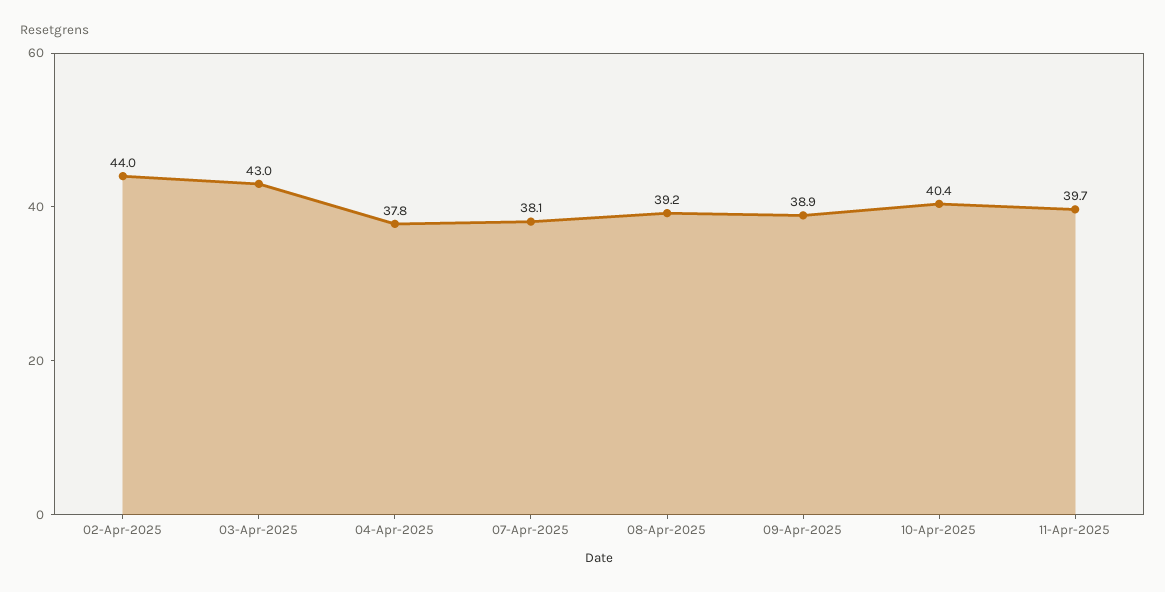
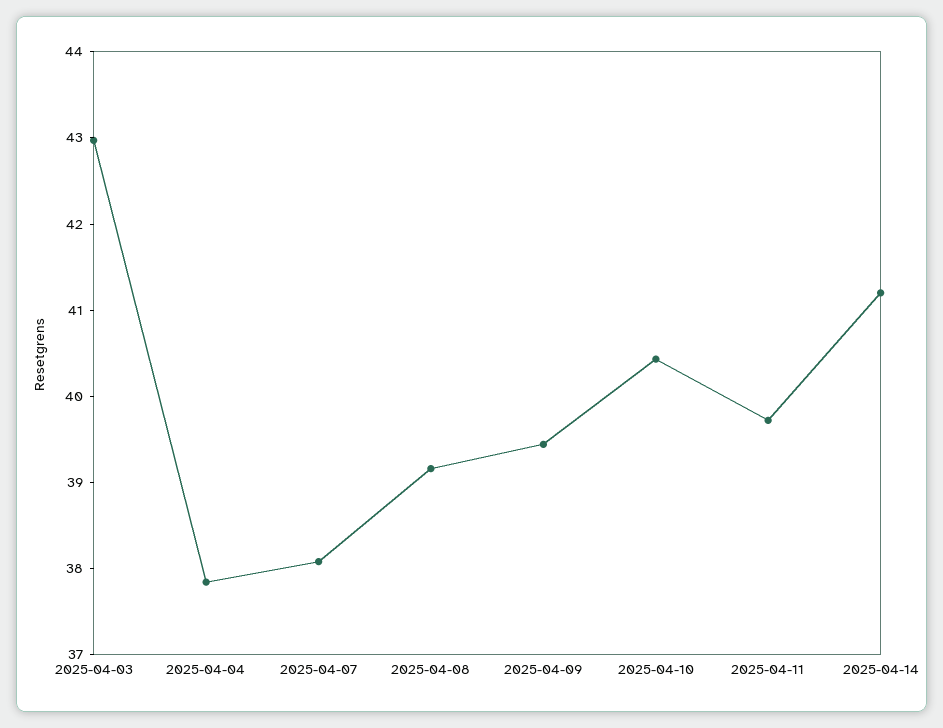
02-Apr-2025: 44 -> none
09-Apr-2025: 38.9 -> 39.4
2025-04-14: none -> 41.2

